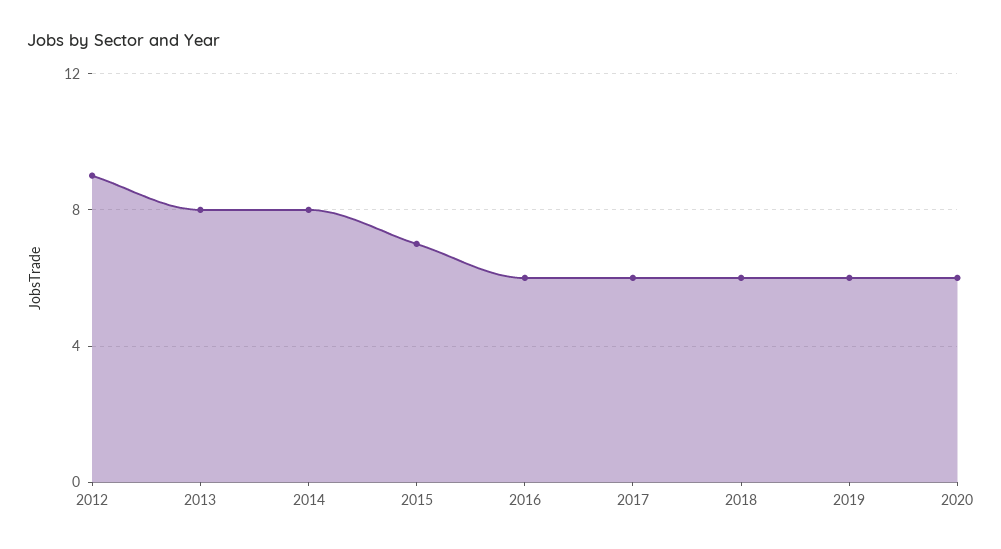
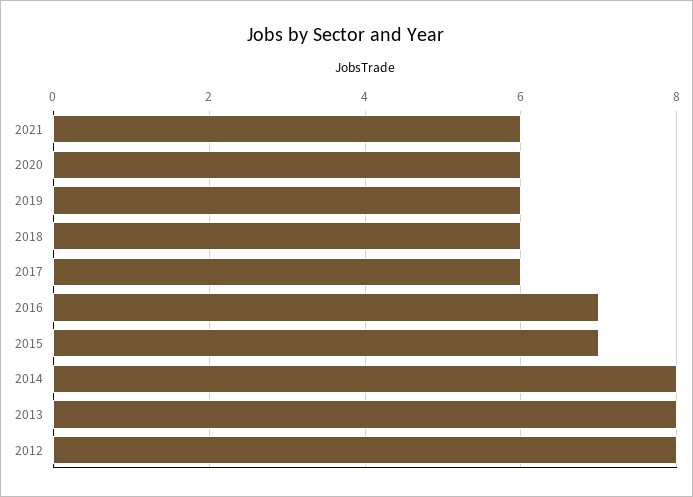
2012: 9 -> 8
2016: 6 -> 7
2021: none -> 6

